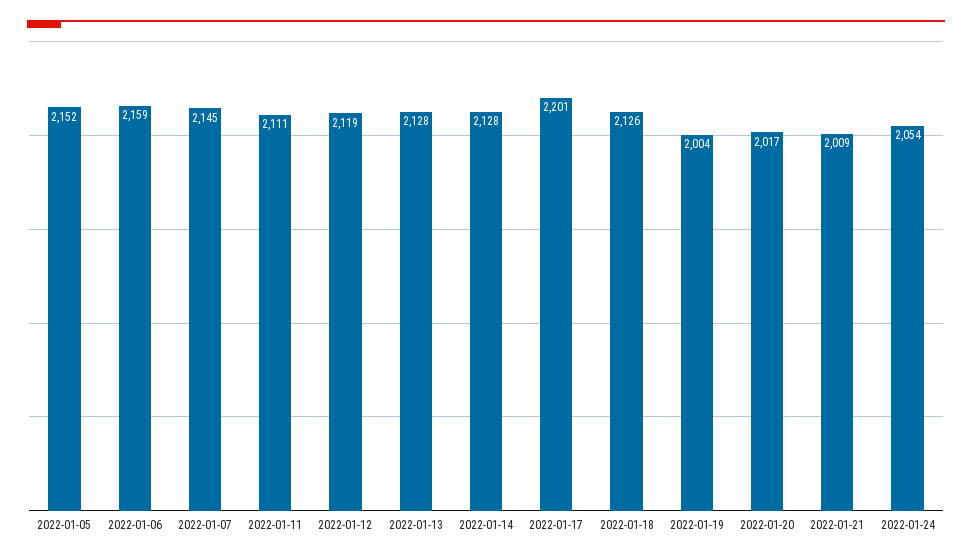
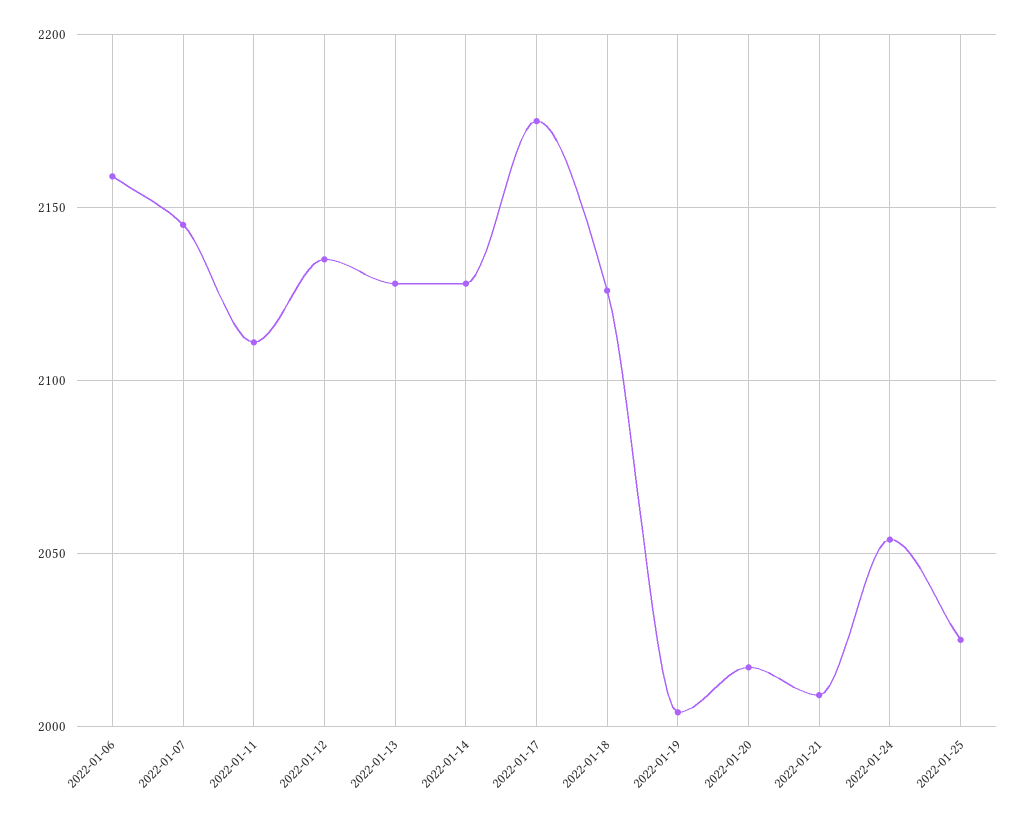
2022-01-05: 2152 -> none
2022-01-12: 2119 -> 2135
2022-01-17: 2201 -> 2175
2022-01-25: none -> 2025

